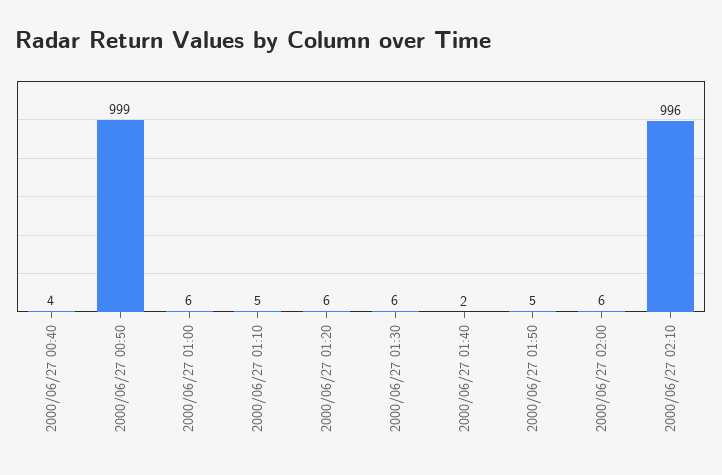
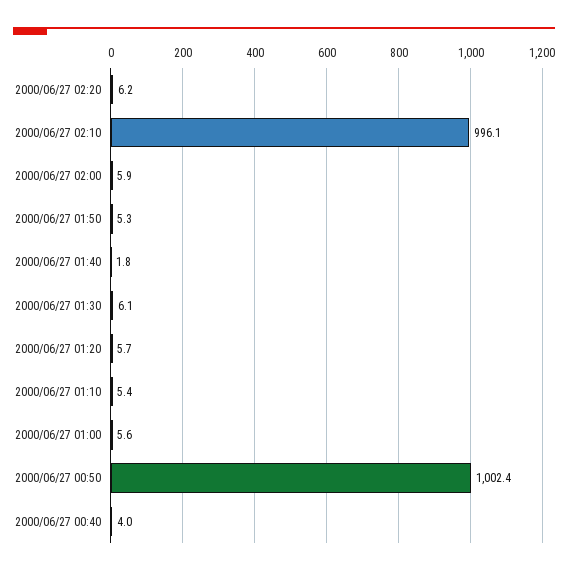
2000/06/27 00:50: 999 -> 1002.4
2000/06/27 02:20: none -> 6.2

